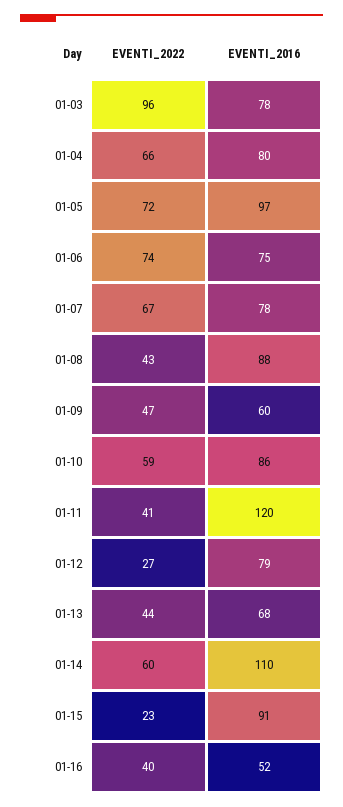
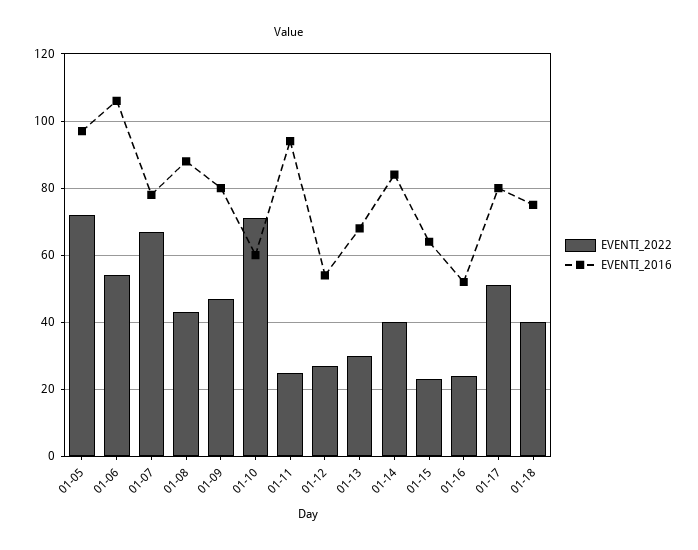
EVENTI_2022, 01-03: 96 -> none
EVENTI_2016, 01-03: 78 -> none
EVENTI_2022, 01-04: 66 -> none
EVENTI_2016, 01-04: 80 -> none
EVENTI_2022, 01-06: 74 -> 55
EVENTI_2016, 01-06: 75 -> 105
EVENTI_2016, 01-09: 60 -> 80
EVENTI_2022, 01-10: 59 -> 70
EVENTI_2016, 01-10: 86 -> 60
EVENTI_2022, 01-11: 41 -> 25
EVENTI_2016, 01-11: 120 -> 95
EVENTI_2016, 01-12: 79 -> 55
EVENTI_2022, 01-13: 44 -> 30
EVENTI_2022, 01-14: 60 -> 40
EVENTI_2016, 01-14: 110 -> 85
EVENTI_2016, 01-15: 91 -> 65
EVENTI_2022, 01-16: 40 -> 25
EVENTI_2022, 01-17: none -> 50
EVENTI_2016, 01-17: none -> 80
EVENTI_2022, 01-18: none -> 40
EVENTI_2016, 01-18: none -> 75

